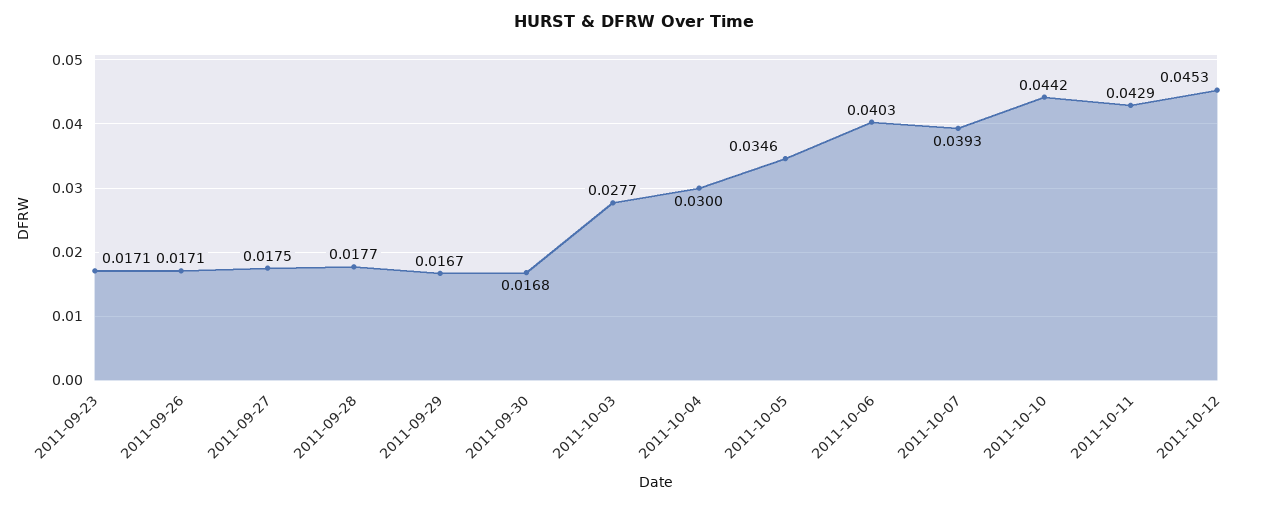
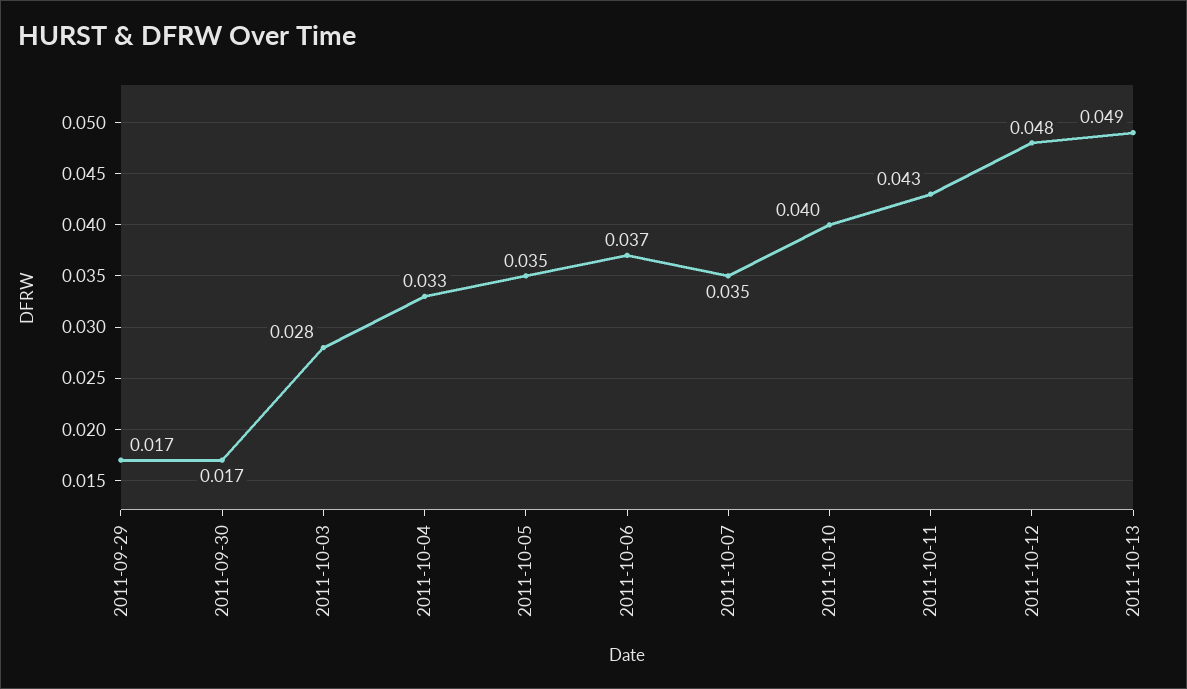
2011-09-23: 0.0171 -> none
2011-09-26: 0.0171 -> none
2011-09-27: 0.0175 -> none
2011-09-28: 0.0177 -> none
2011-10-04: 0.03 -> 0.033
2011-10-06: 0.0403 -> 0.037
2011-10-07: 0.0393 -> 0.035
2011-10-10: 0.0442 -> 0.04
2011-10-12: 0.0453 -> 0.048
2011-10-13: none -> 0.049

